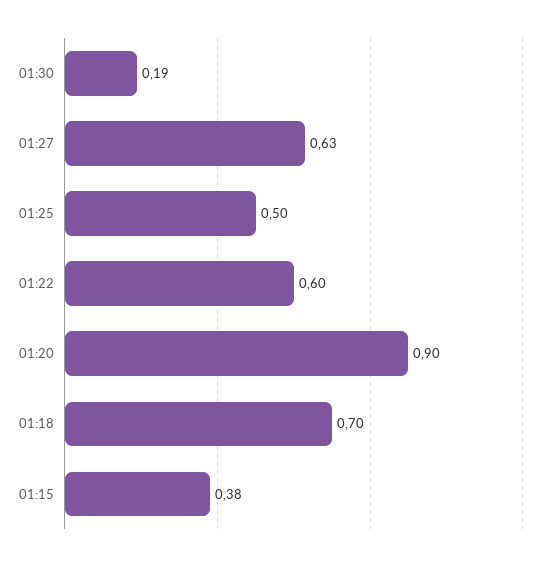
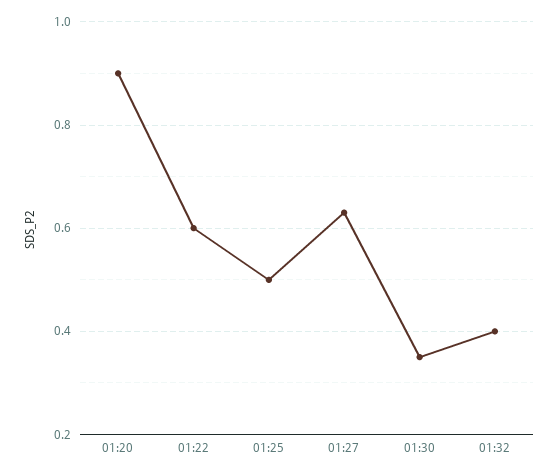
01:30: 0.19 -> 0.35
01:18: 0.7 -> none
01:15: 0.38 -> none
01:32: none -> 0.4

